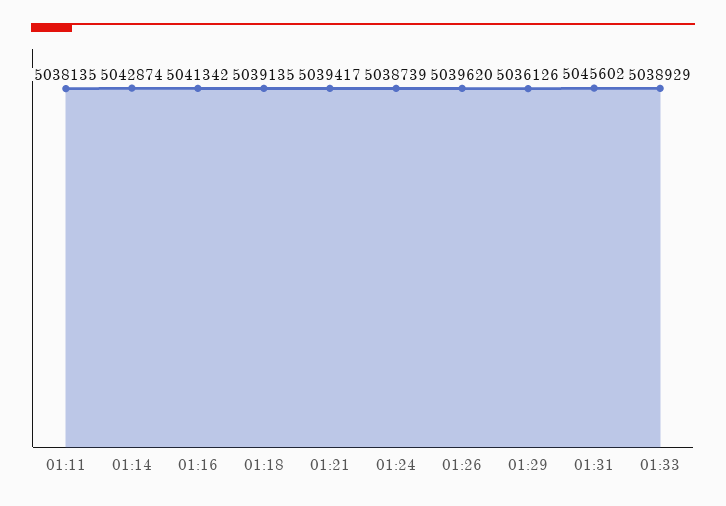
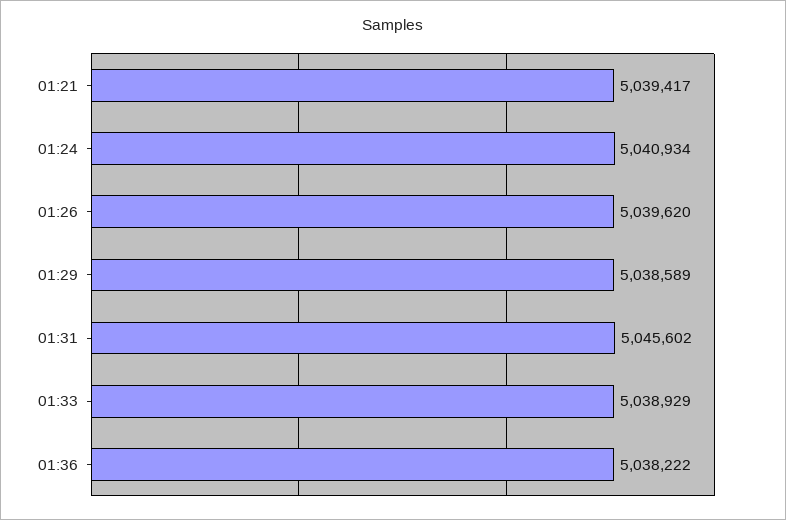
01:11: 5038135 -> none
01:14: 5042874 -> none
01:16: 5041342 -> none
01:18: 5039135 -> none
01:24: 5038739 -> 5040934
01:29: 5036126 -> 5038589
01:36: none -> 5038222

